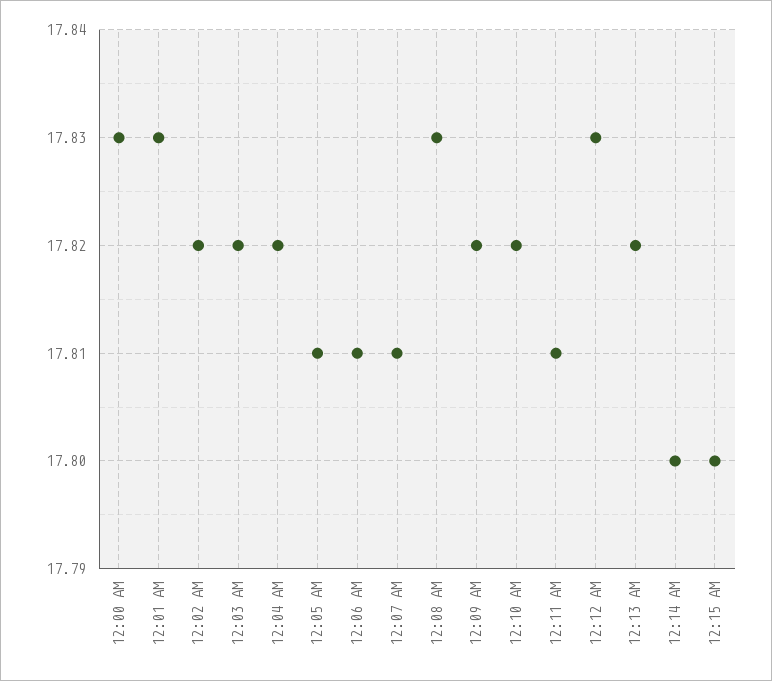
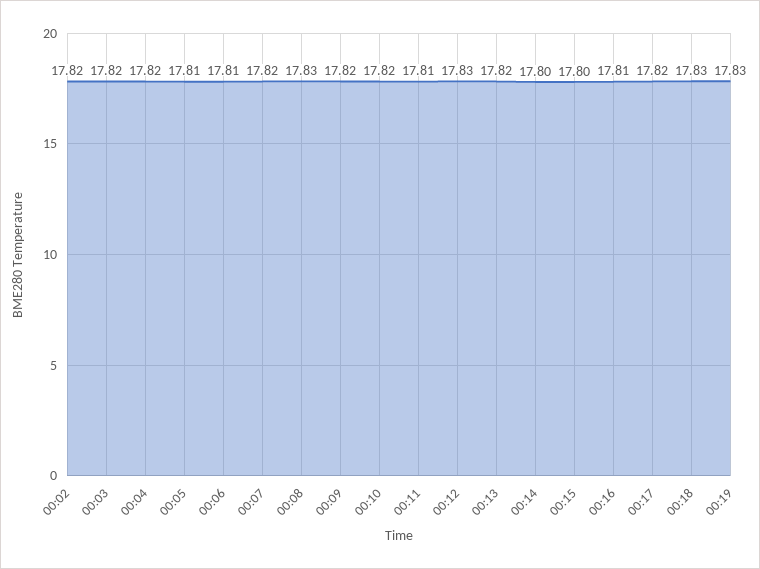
12:00 AM: 17.83 -> none
12:01 AM: 17.83 -> none
12:07 AM: 17.81 -> 17.82
00:16: none -> 17.81
00:17: none -> 17.82
00:18: none -> 17.83
00:19: none -> 17.83

